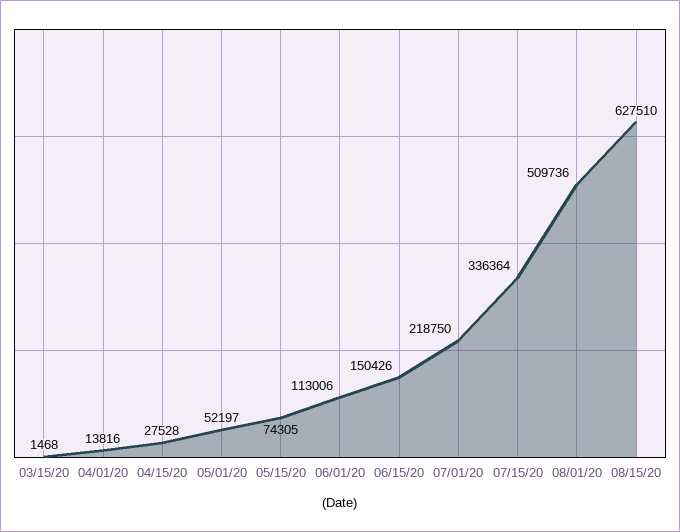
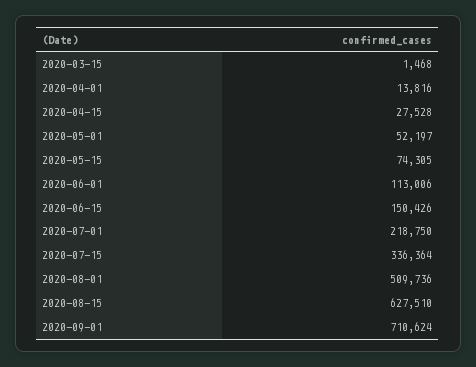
2020-09-01: none -> 710624

